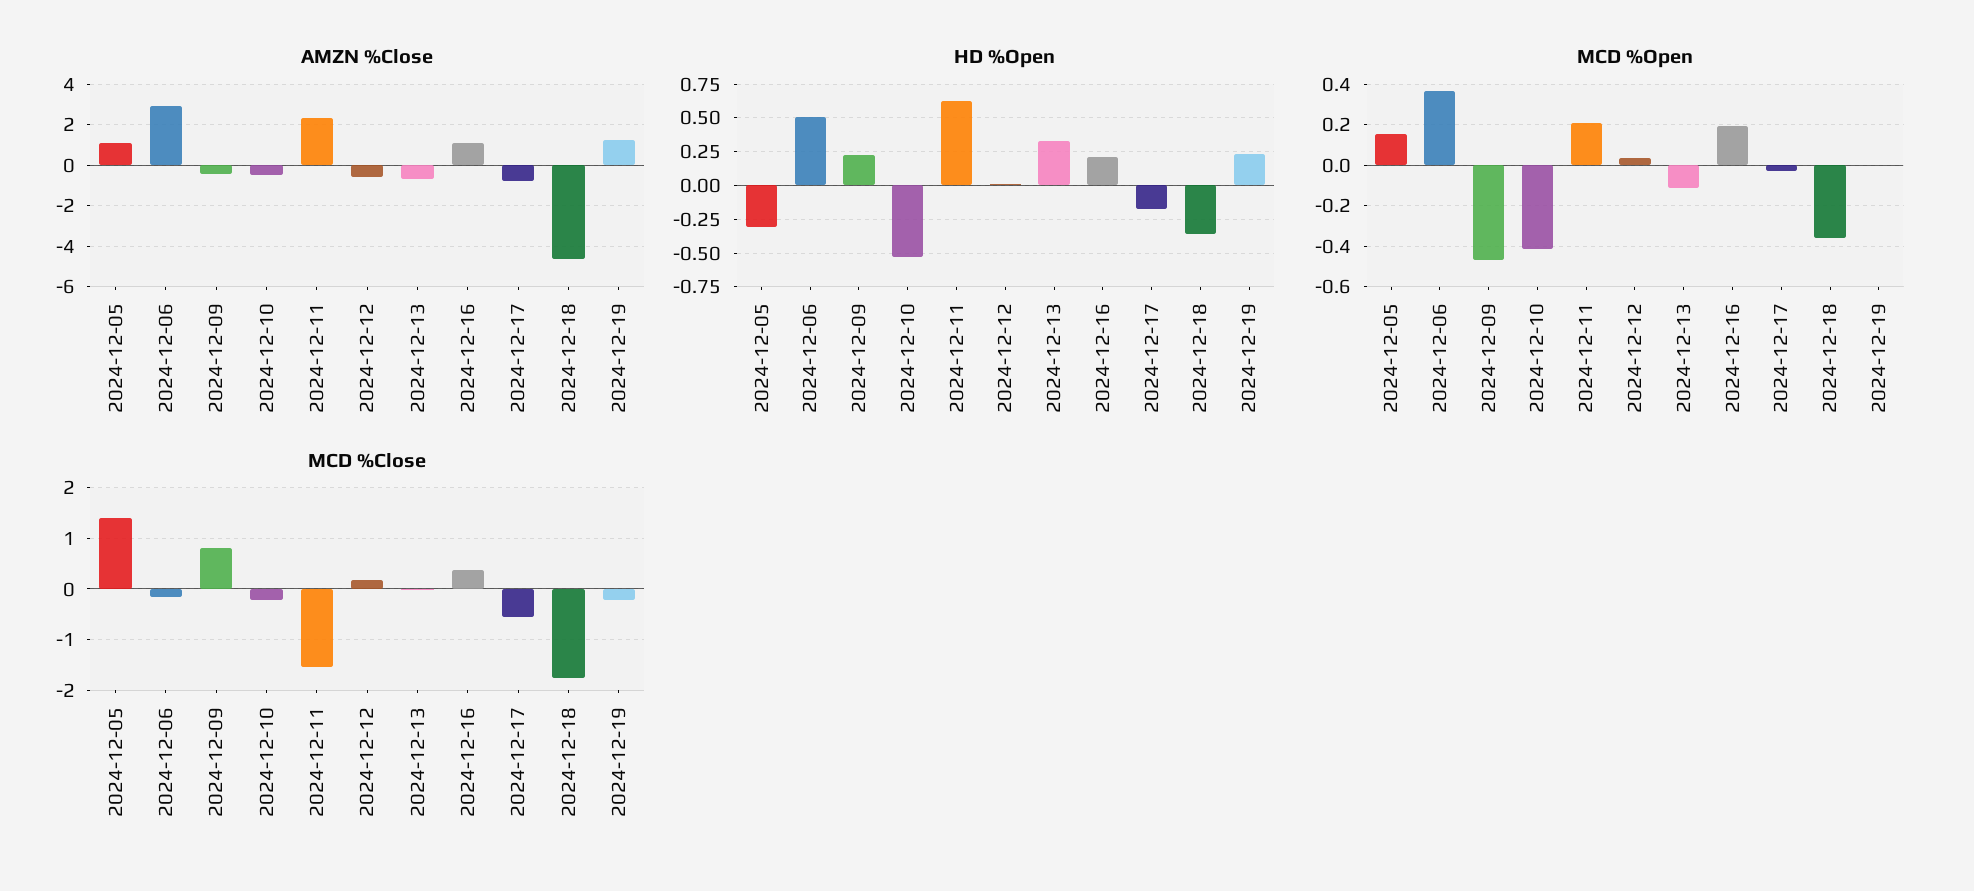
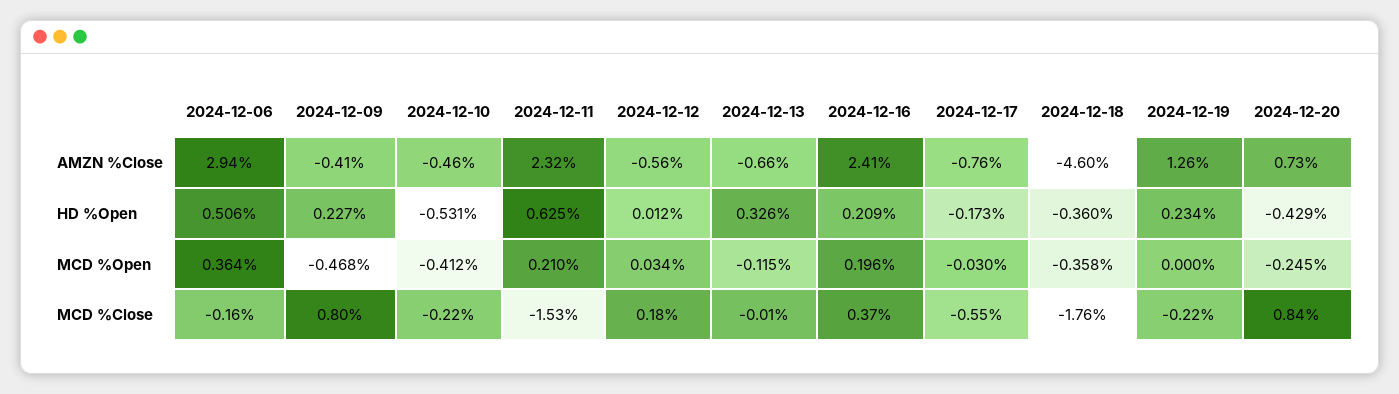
AMZN %Close, 2024-12-05: 1 -> none
AMZN %Close, 2024-12-16: 1 -> 2.41
HD %Open, 2024-12-05: -0.3 -> none
MCD %Open, 2024-12-05: 0.15 -> none
MCD %Close, 2024-12-05: 1.4 -> none
AMZN %Close, 2024-12-20: none -> 0.73
HD %Open, 2024-12-20: none -> -0.429
MCD %Open, 2024-12-20: none -> -0.245
MCD %Close, 2024-12-20: none -> 0.84

